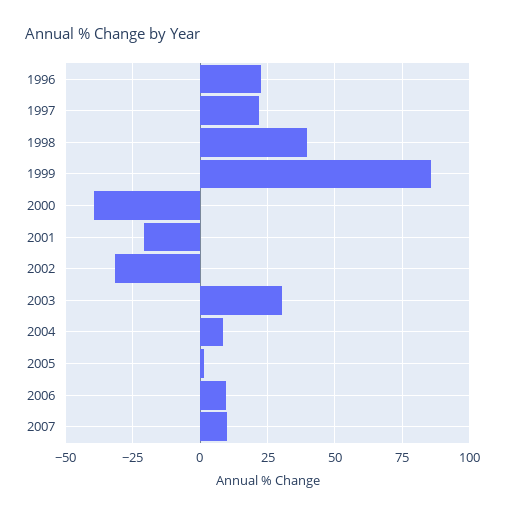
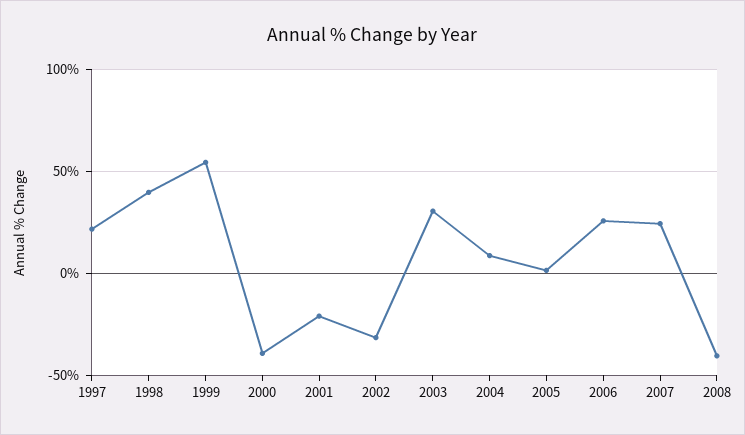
1996: 22.5 -> none
1999: 85 -> 55
2006: 10 -> 25
2007: 10 -> 25
2008: none -> -40

